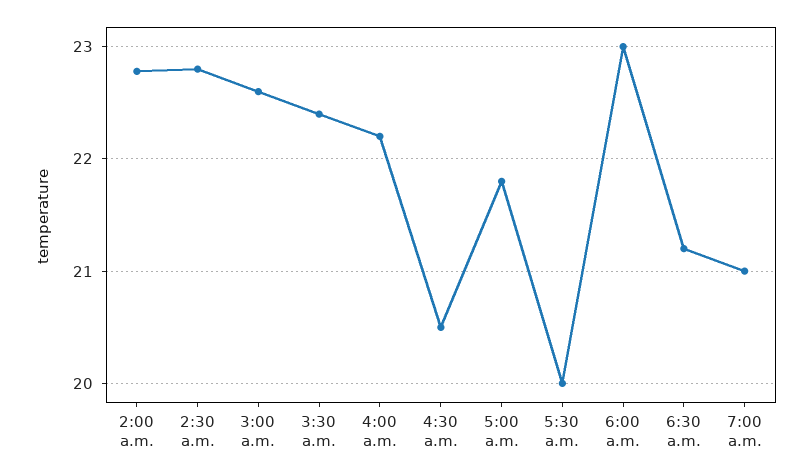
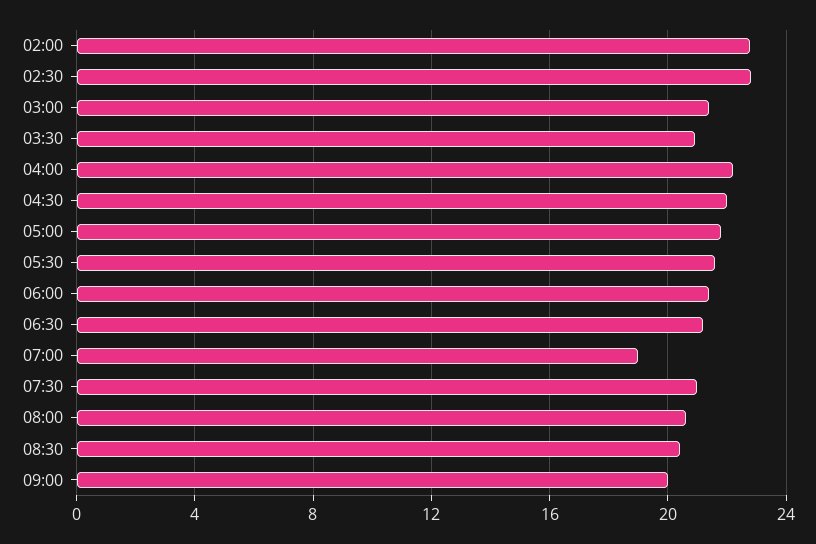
3:00 a.m.: 22.6 -> 21.5
3:30 a.m.: 22.4 -> 21
4:30 a.m.: 20.5 -> 22
5:30 a.m.: 20 -> 21.5
6:00 a.m.: 23 -> 21.5
7:00 a.m.: 21 -> 19
07:30: none -> 21
08:00: none -> 20.5
08:30: none -> 20.5
09:00: none -> 20

